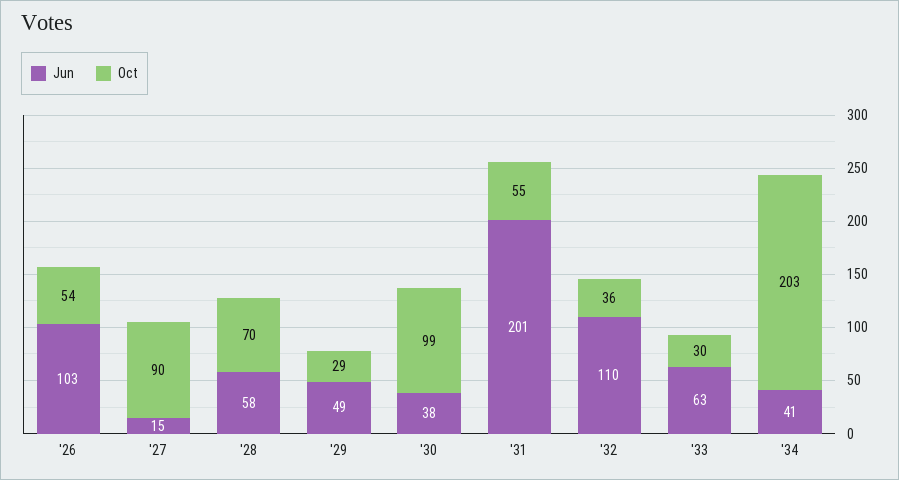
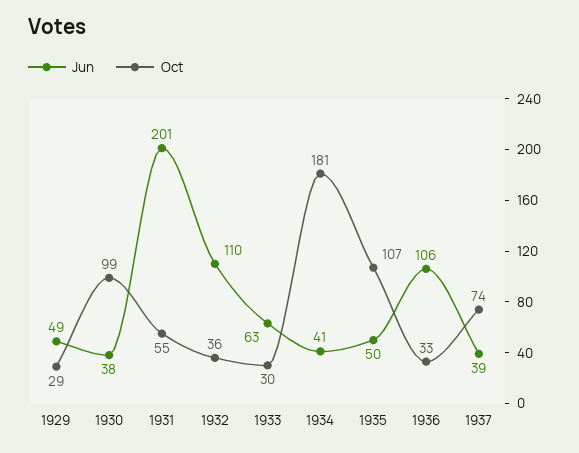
Jun, '26: 103 -> none
Oct, '26: 54 -> none
Jun, '27: 15 -> none
Oct, '27: 90 -> none
Jun, '28: 58 -> none
Oct, '28: 70 -> none
Oct, '34: 203 -> 181
Jun, 1935: none -> 50
Oct, 1935: none -> 107
Jun, 1936: none -> 106
Oct, 1936: none -> 33
Jun, 1937: none -> 39
Oct, 1937: none -> 74

